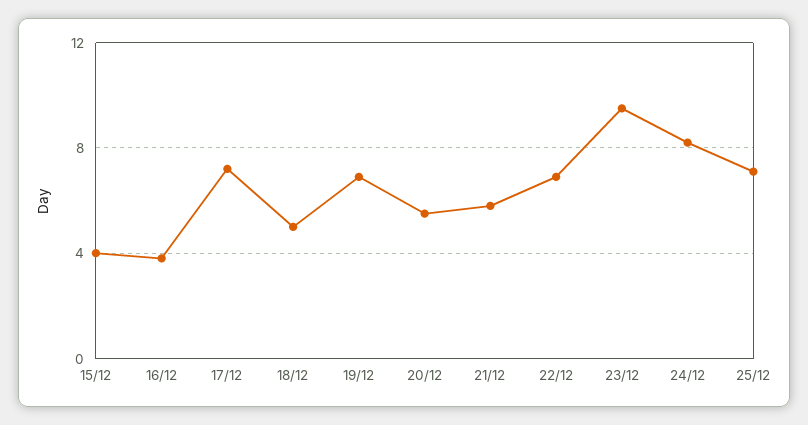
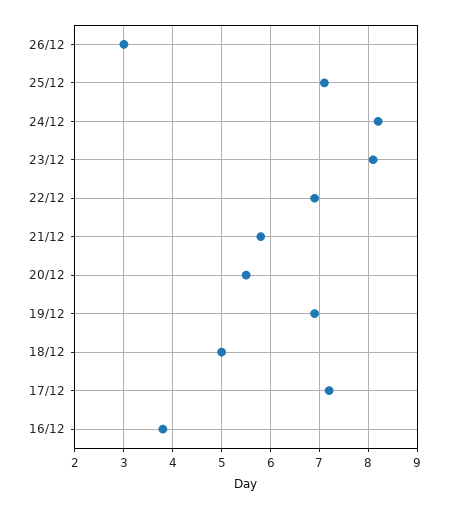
15/12: 4 -> none
23/12: 9.5 -> 8
26/12: none -> 3

